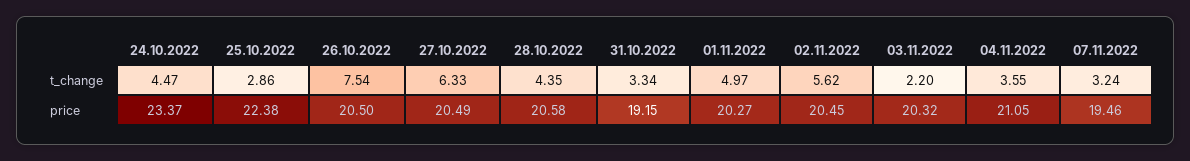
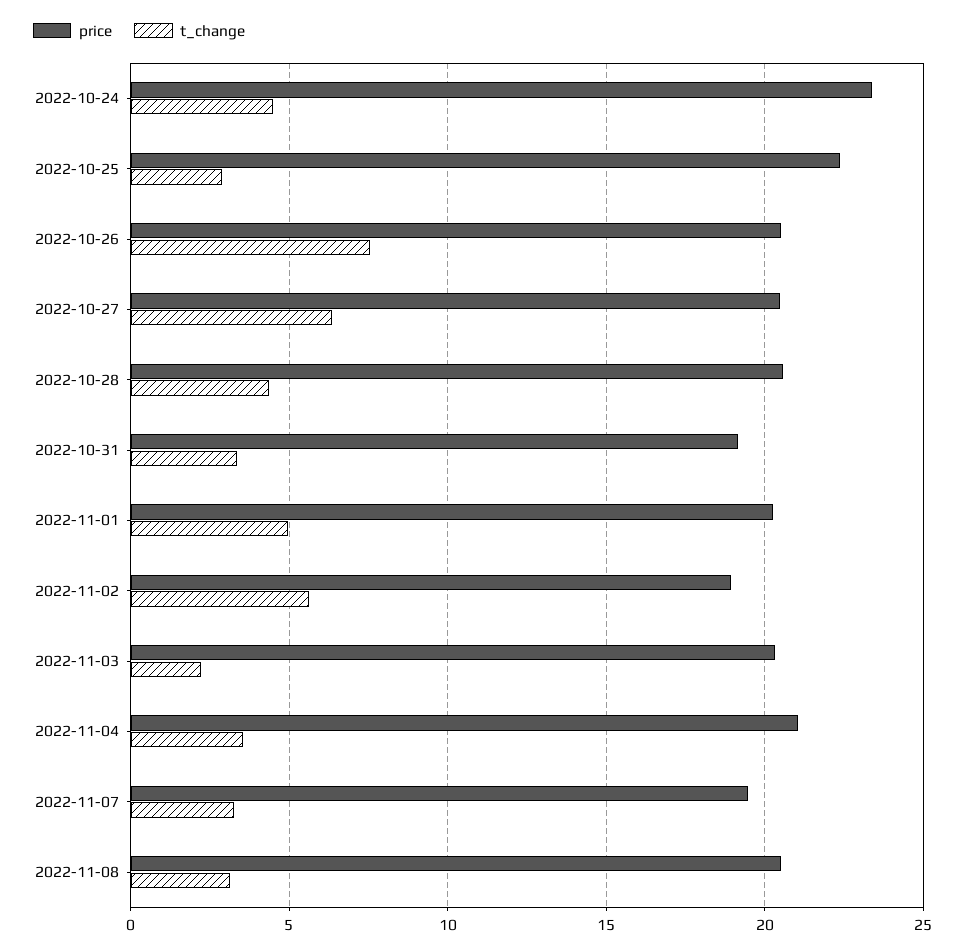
price, 02.11.2022: 20.45 -> 19
price, 2022-11-08: none -> 20.5
t_change, 2022-11-08: none -> 3

